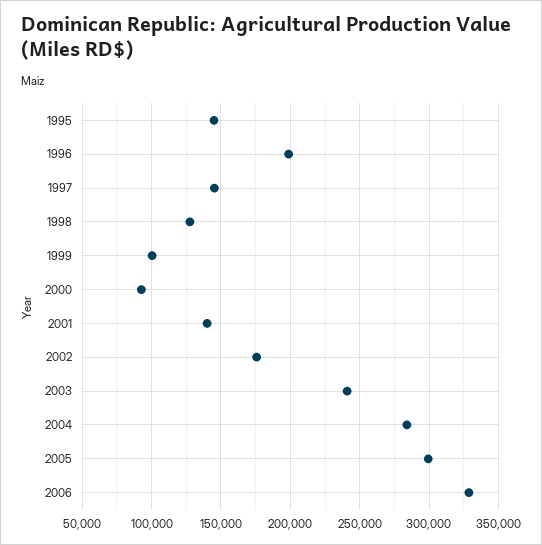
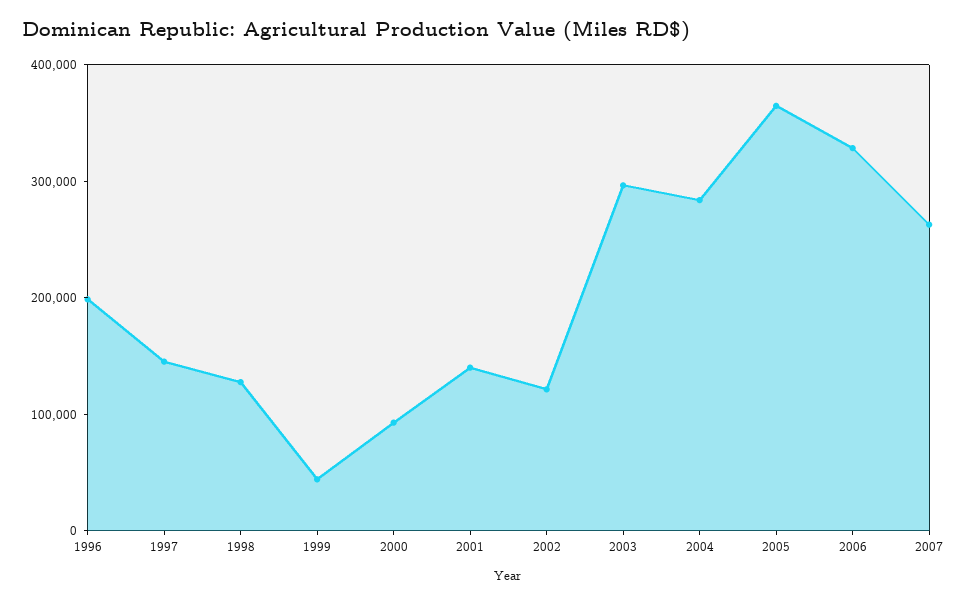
1995: 145000 -> none
1999: 100000 -> 40000
2002: 175000 -> 120000
2003: 240000 -> 300000
2005: 300000 -> 360000
2007: none -> 260000

